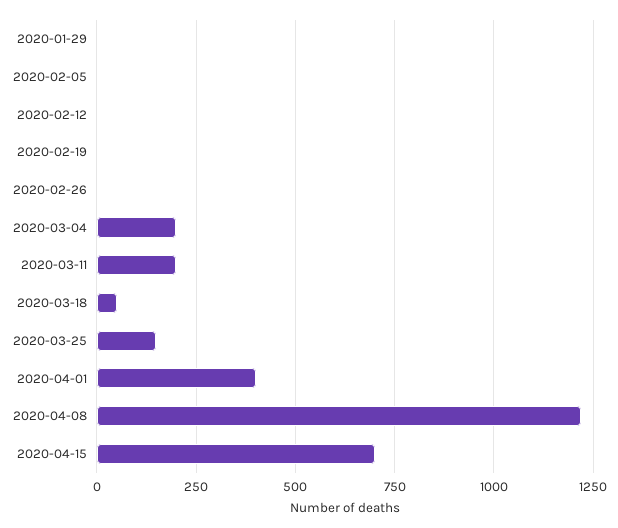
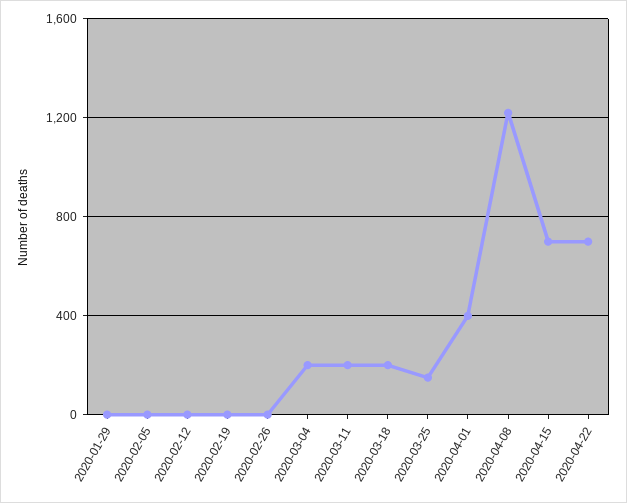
2020-03-18: 50 -> 200
2020-04-22: none -> 700

